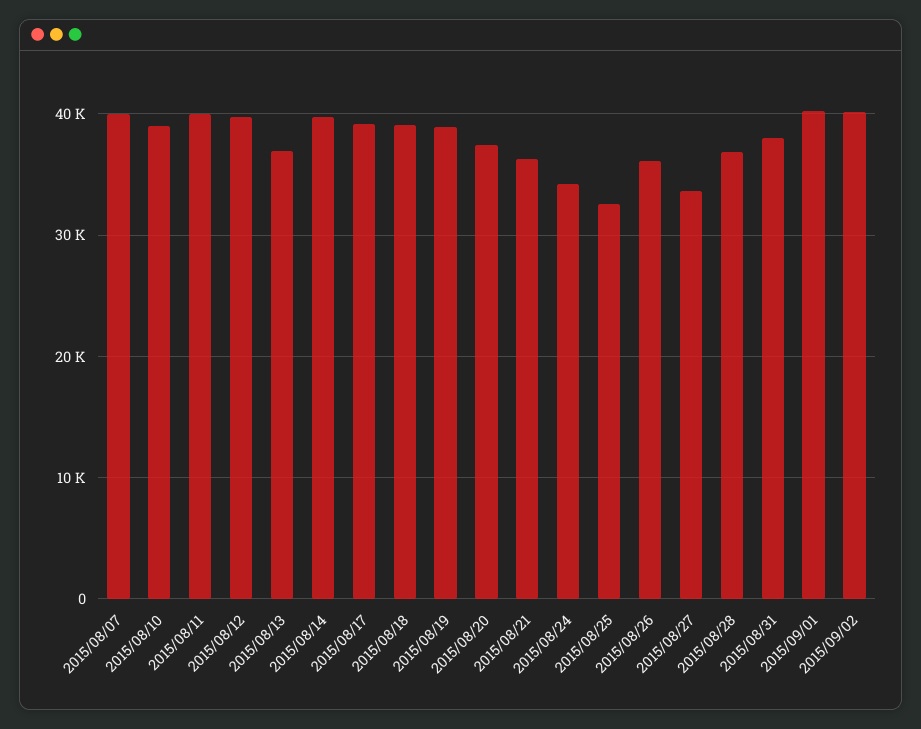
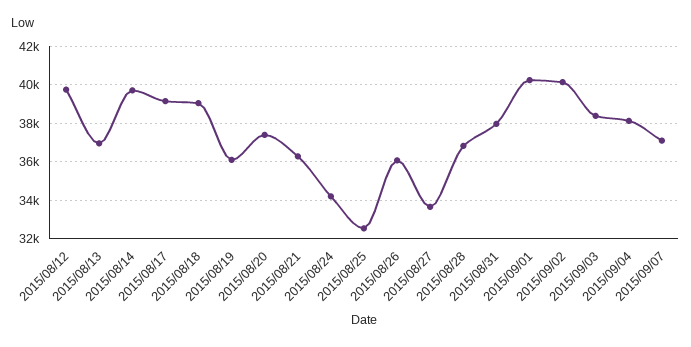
2015/08/07: 40000 -> none
2015/08/10: 39000 -> none
2015/08/11: 40000 -> none
2015/08/19: 39000 -> 36000
2015/09/03: none -> 38500
2015/09/04: none -> 38000
2015/09/07: none -> 37000

